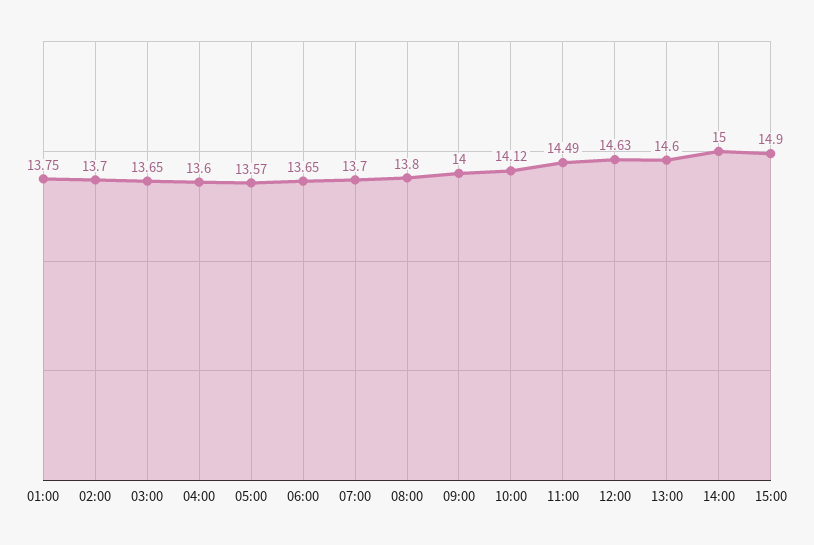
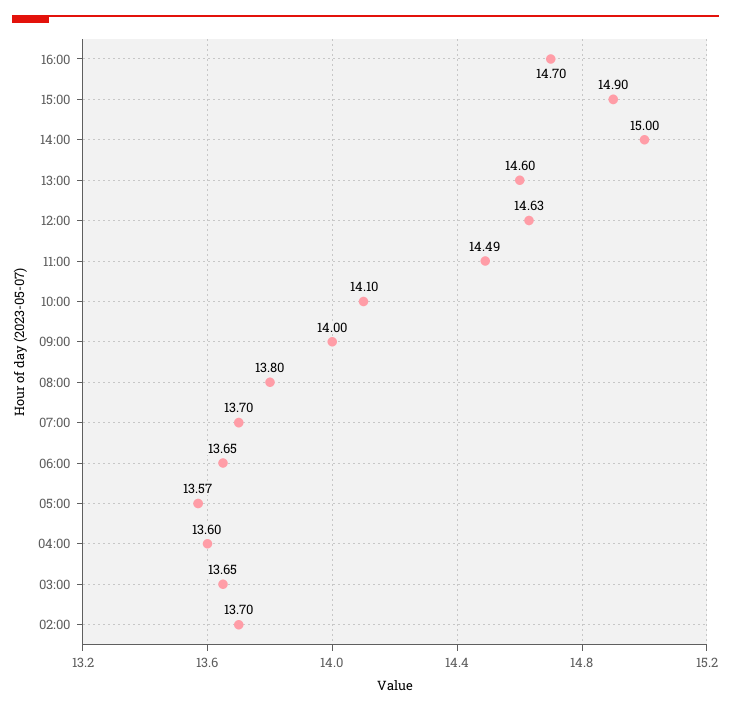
01:00: 13.75 -> none
10:00: 14.12 -> 14.1
16:00: none -> 14.7

